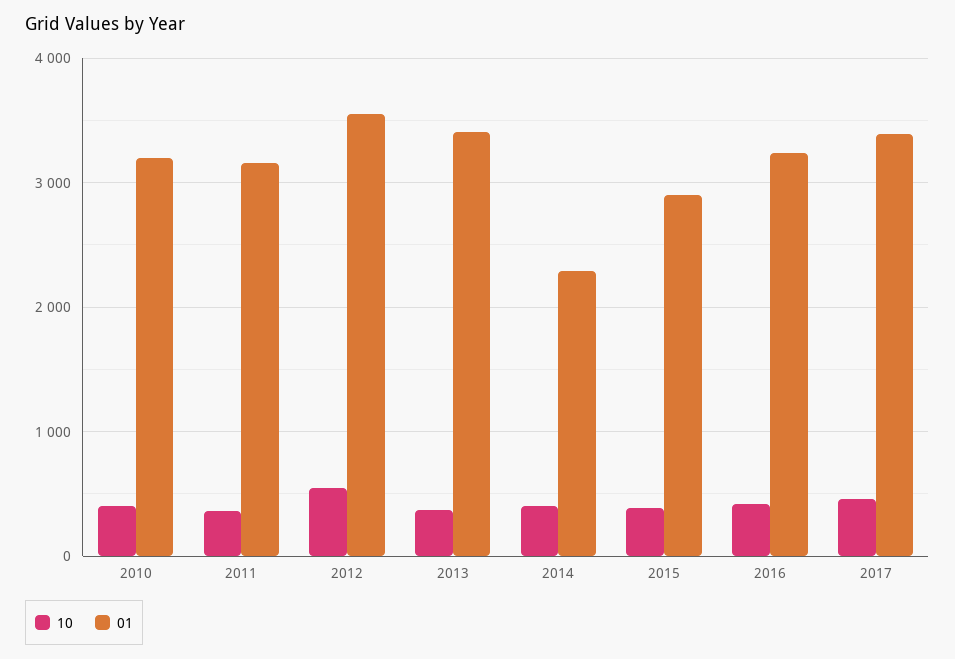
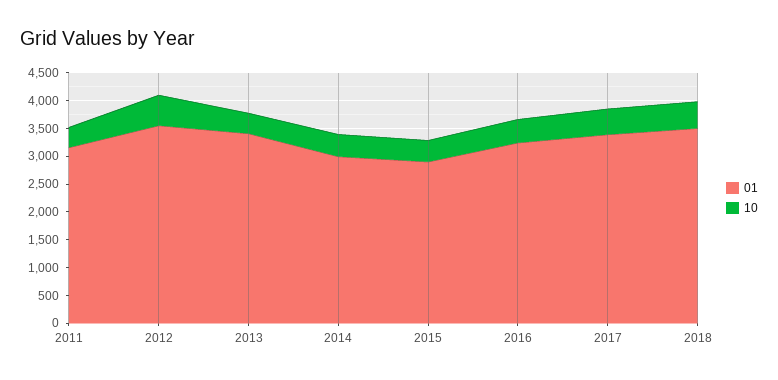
10, 2010: 400 -> none
01, 2010: 3200 -> none
01, 2014: 2300 -> 3000
01, 2018: none -> 3500
10, 2018: none -> 500

